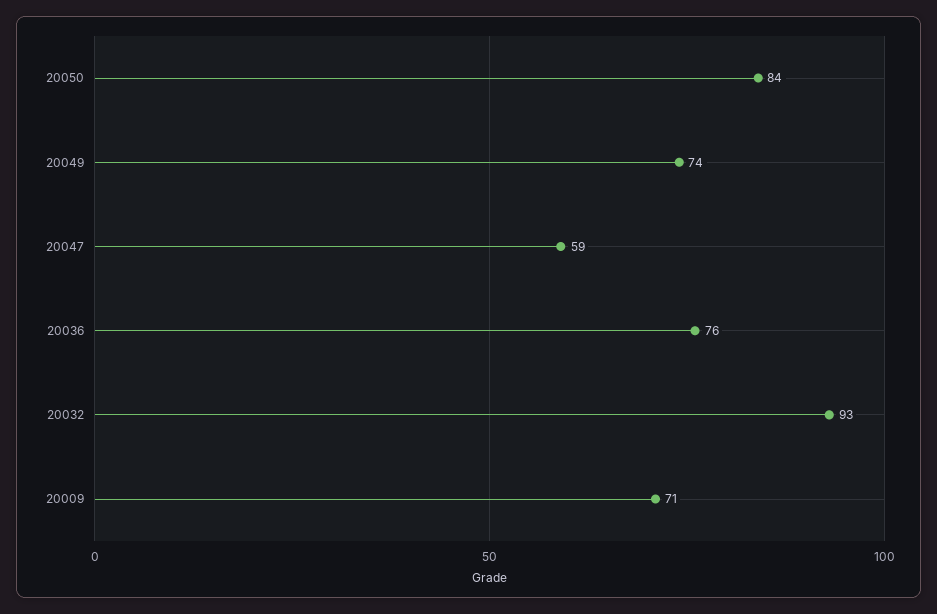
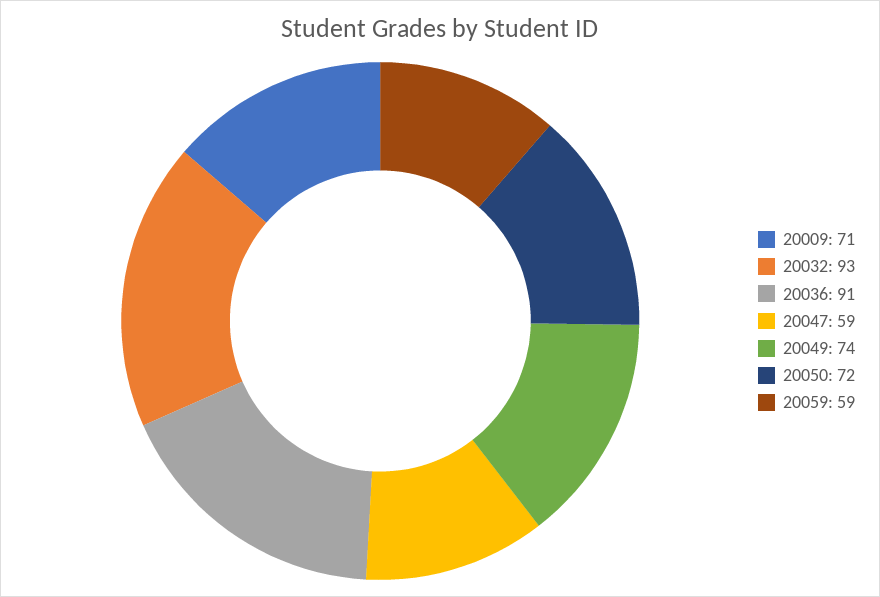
20050: 84 -> 72
20036: 76 -> 91
20059: none -> 59

